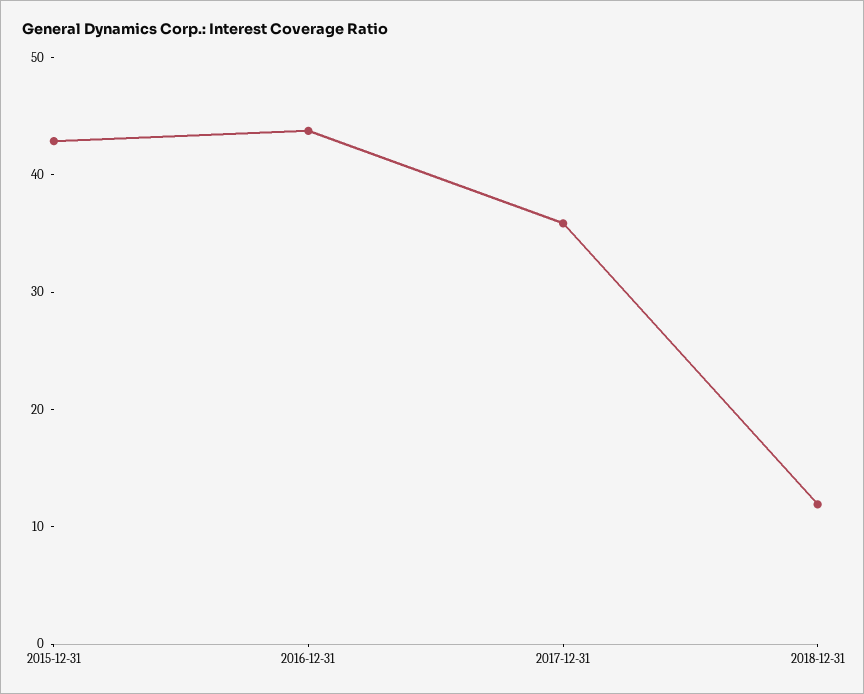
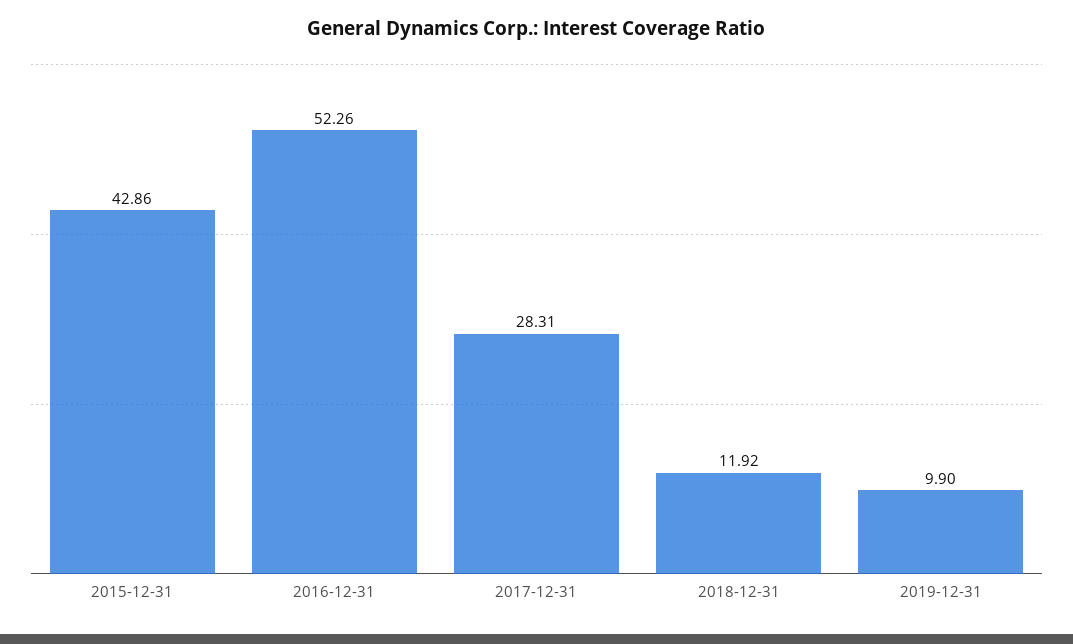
2016-12-31: 44 -> 52.26
2017-12-31: 36 -> 28.31
2019-12-31: none -> 9.9

